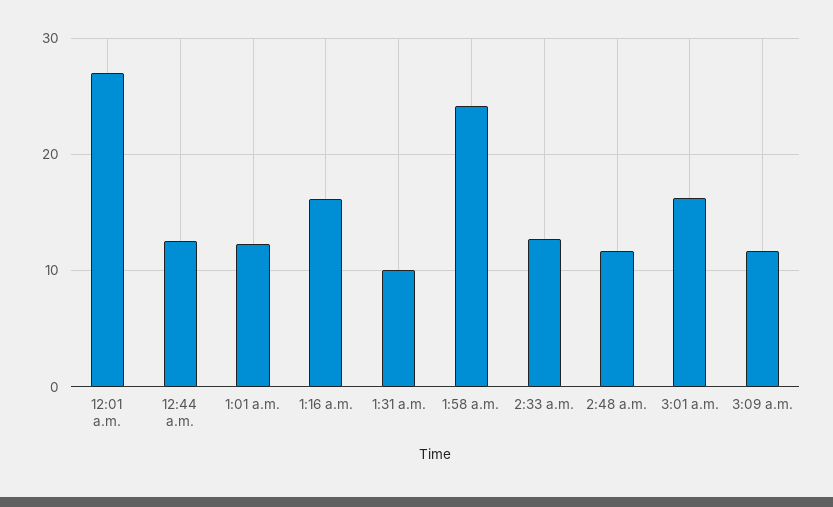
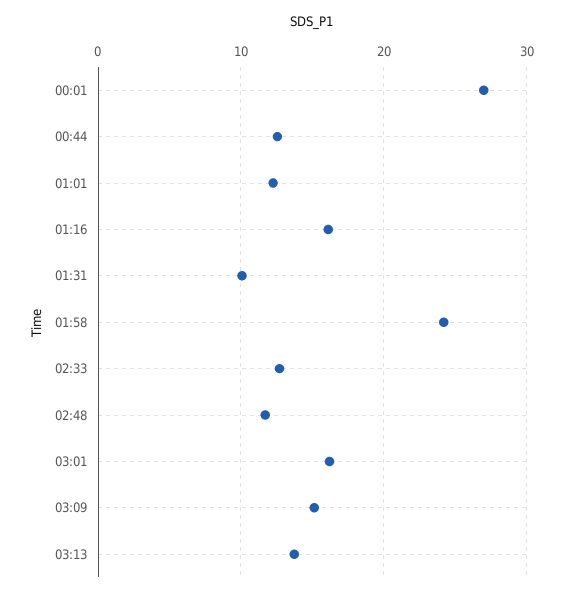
3:09 a.m.: 12 -> 15
03:13: none -> 14

